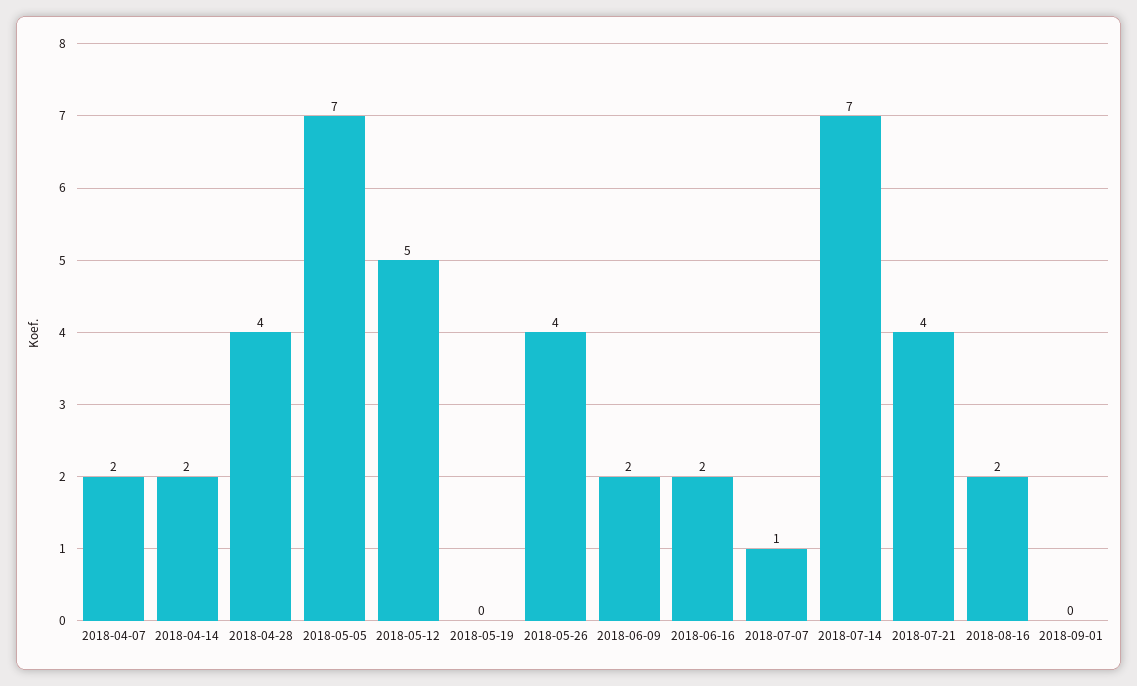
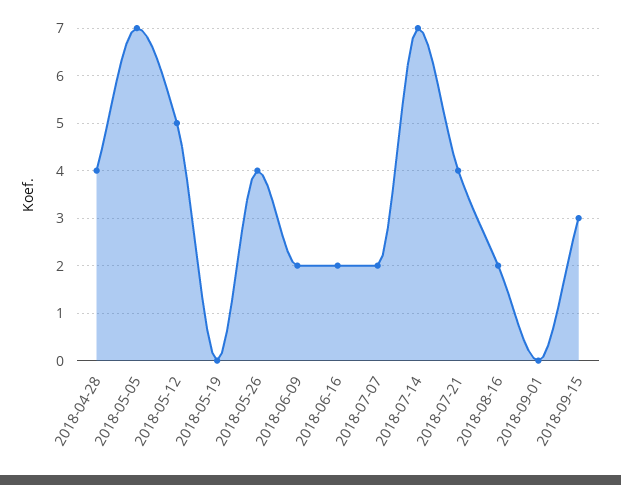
2018-04-07: 2 -> none
2018-04-14: 2 -> none
2018-07-07: 1 -> 2
2018-09-15: none -> 3

